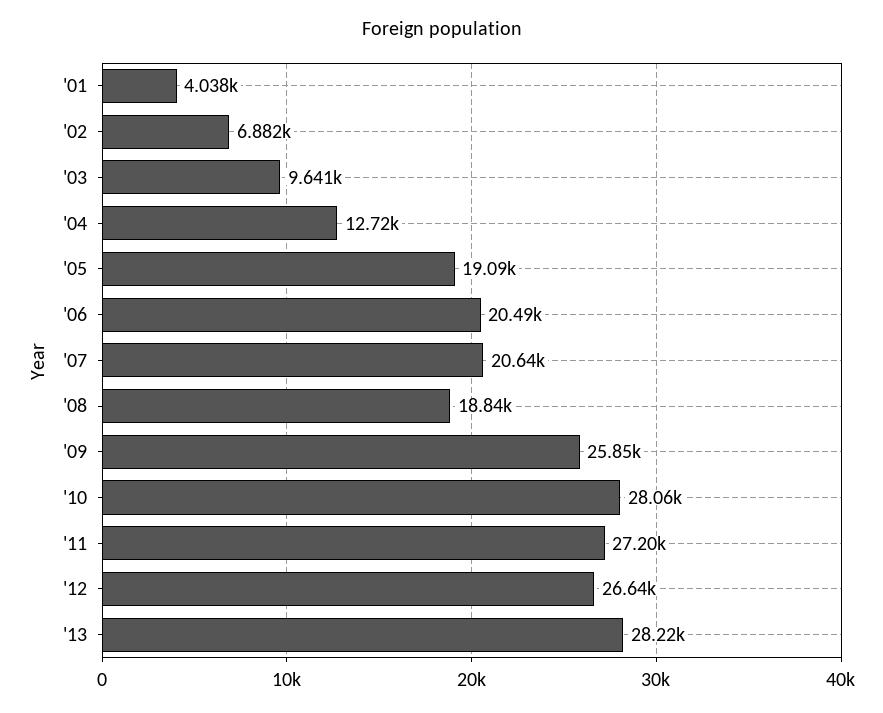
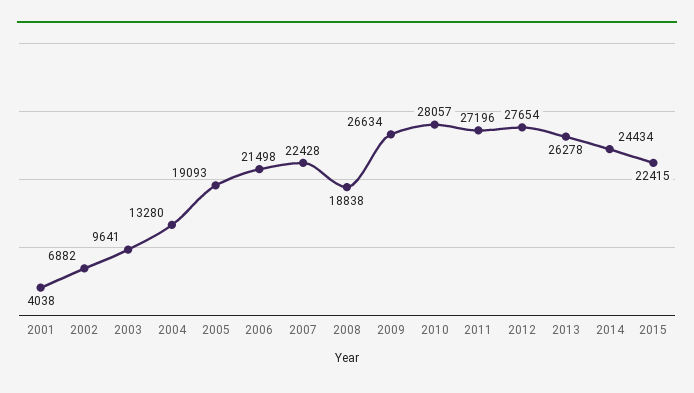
'04: 12720 -> 13280
'06: 20490 -> 21498
'07: 20640 -> 22428
'09: 25850 -> 26634
'12: 26640 -> 27654
'13: 28220 -> 26278
2014: none -> 24434
2015: none -> 22415

